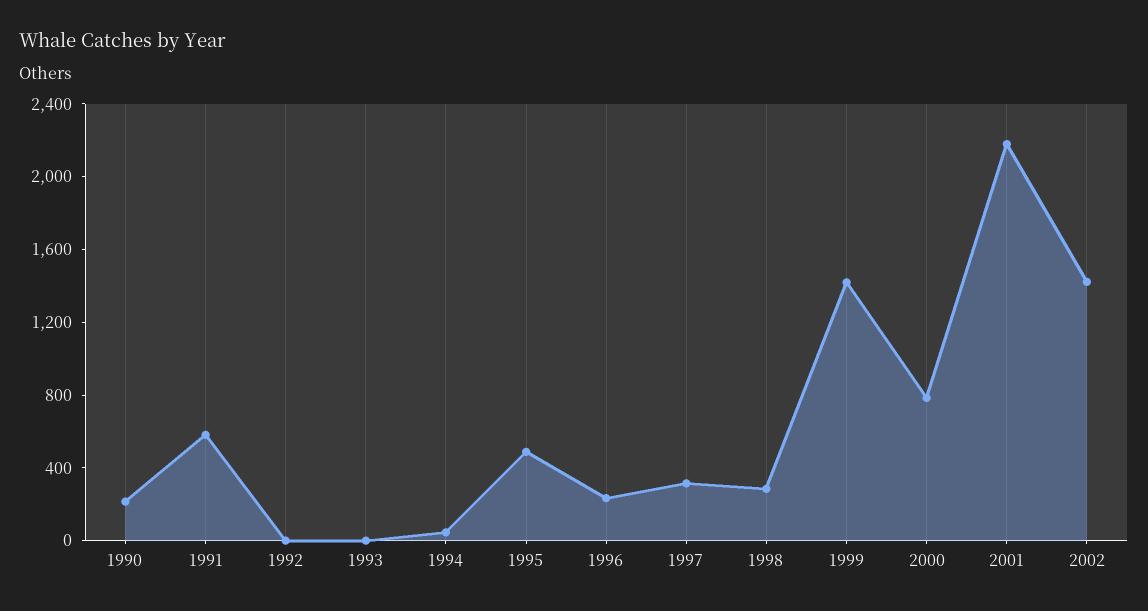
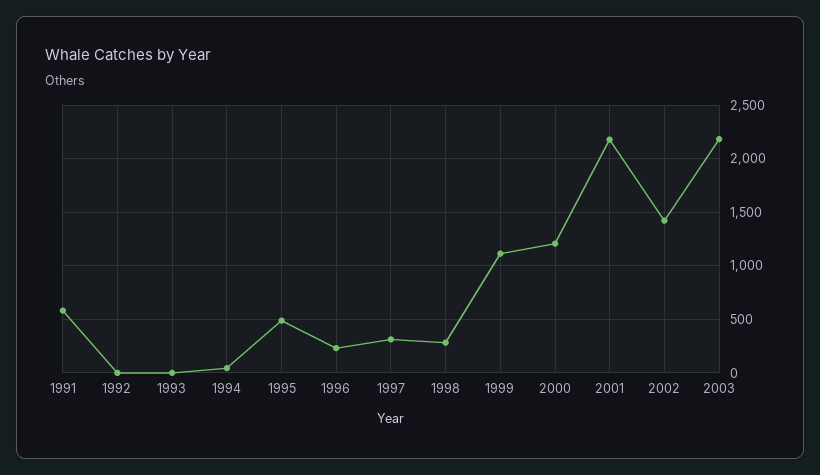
1990: 200 -> none
1999: 1400 -> 1100
2000: 800 -> 1200
2003: none -> 2200

